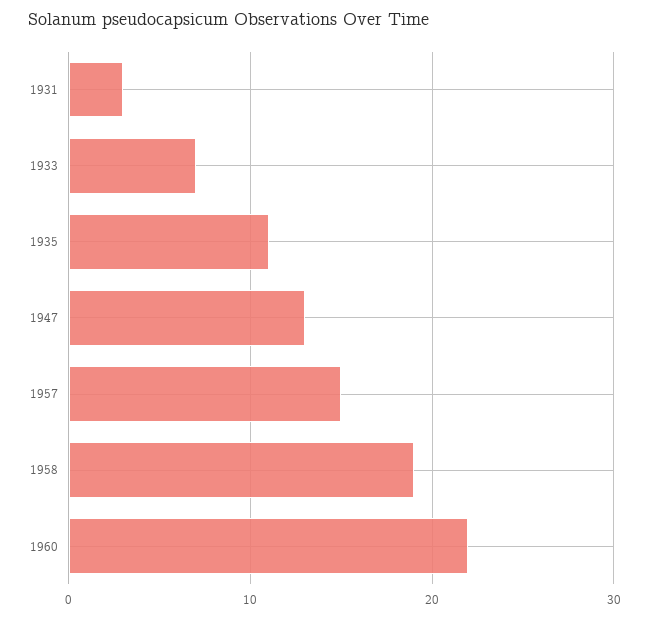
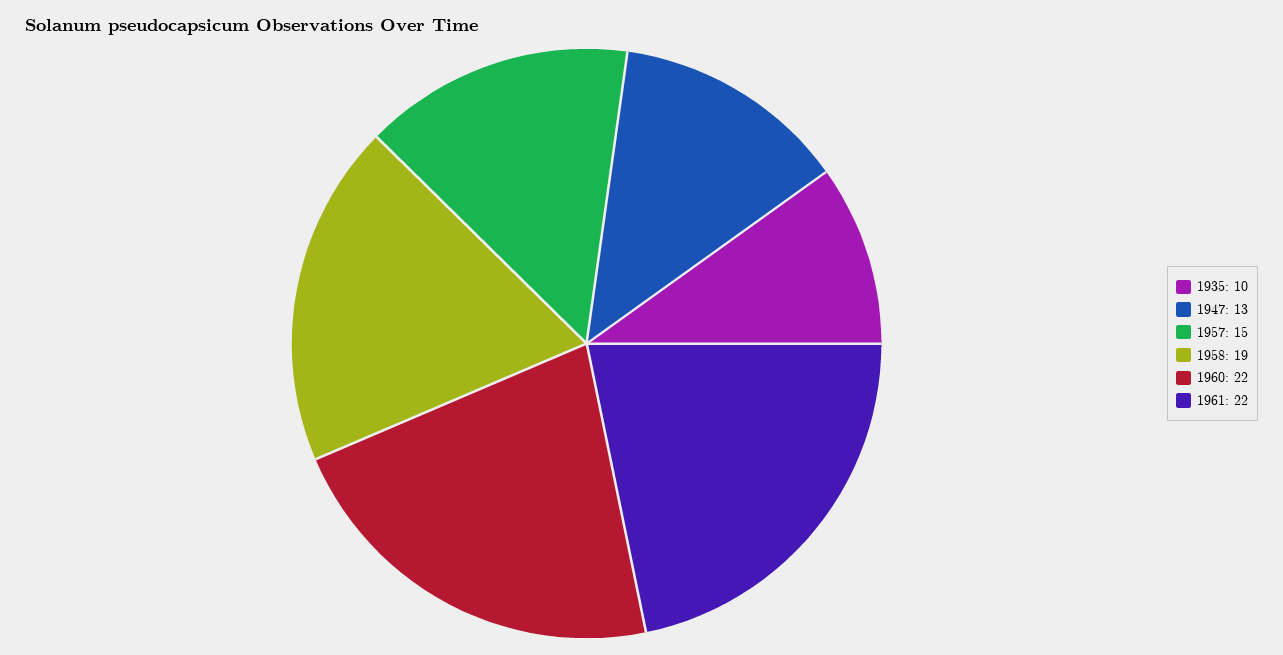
1931: 3 -> none
1933: 7 -> none
1935: 11 -> 10
1961: none -> 22

